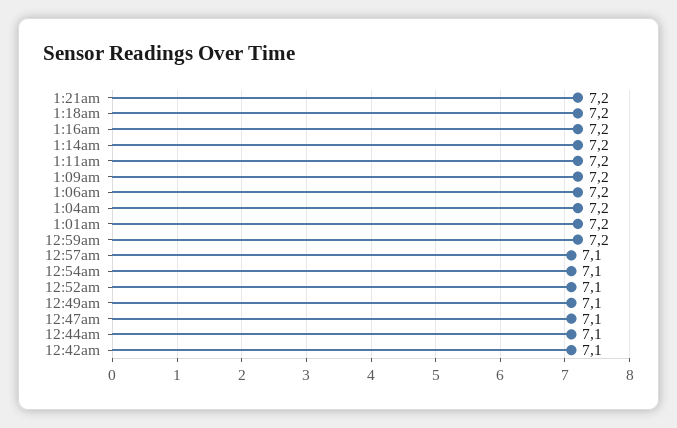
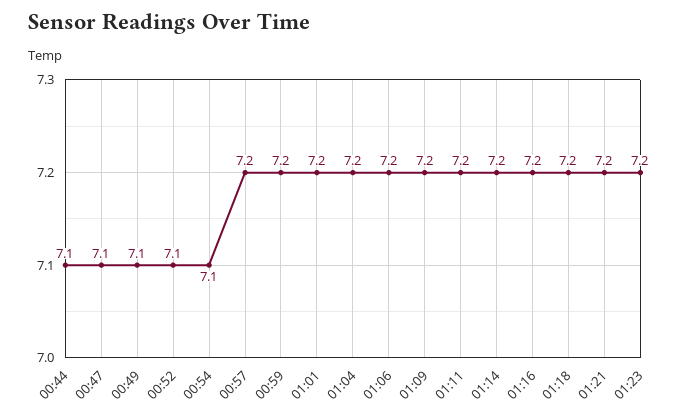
12:57am: 7.1 -> 7.2
12:42am: 7.1 -> none
01:23: none -> 7.2

